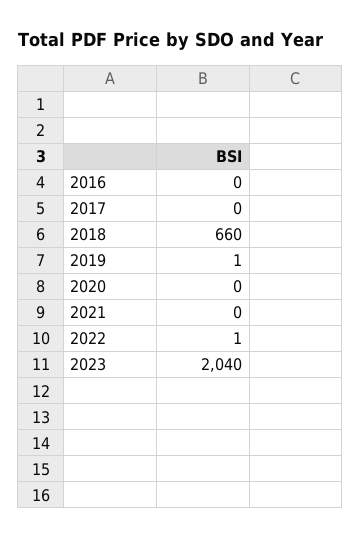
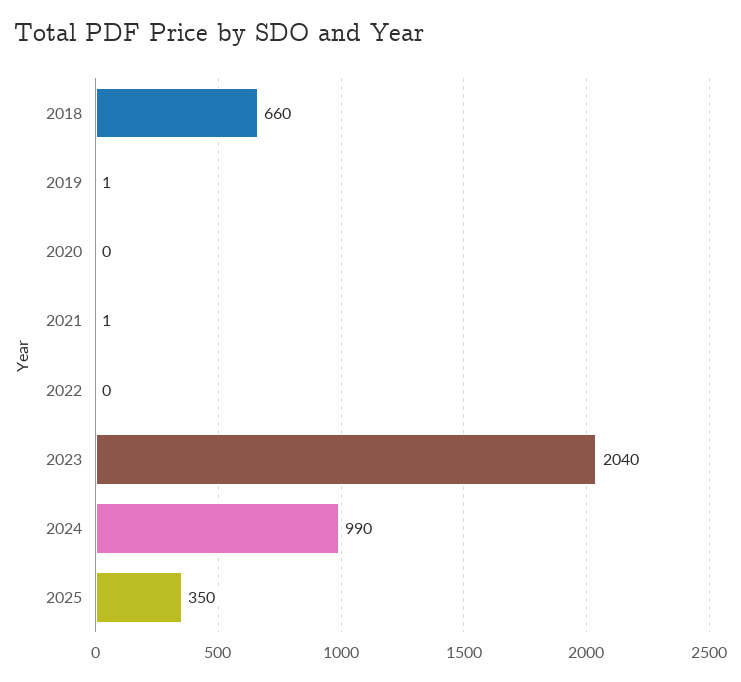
2016: 0 -> none
2017: 0 -> none
2021: 0 -> 1
2022: 1 -> 0
2024: none -> 990
2025: none -> 350

